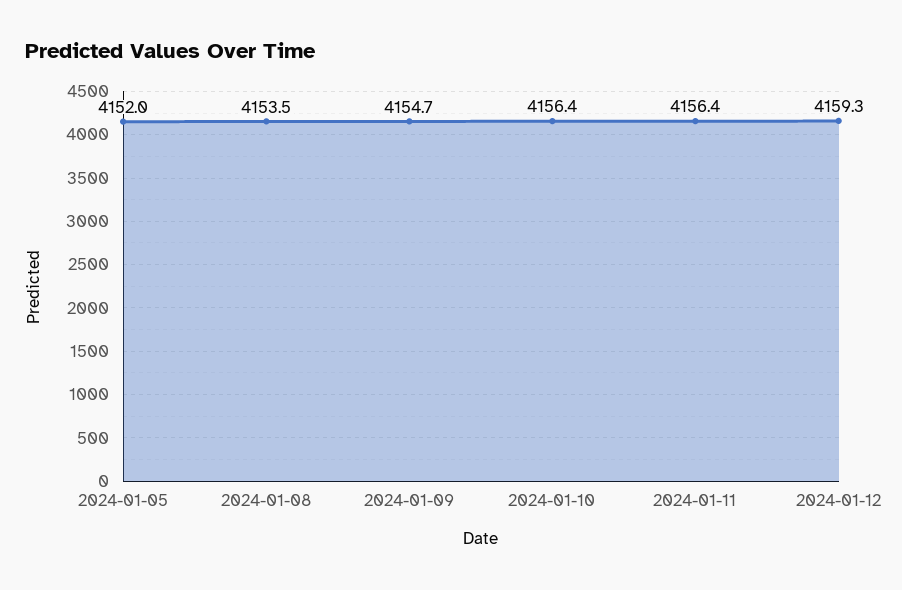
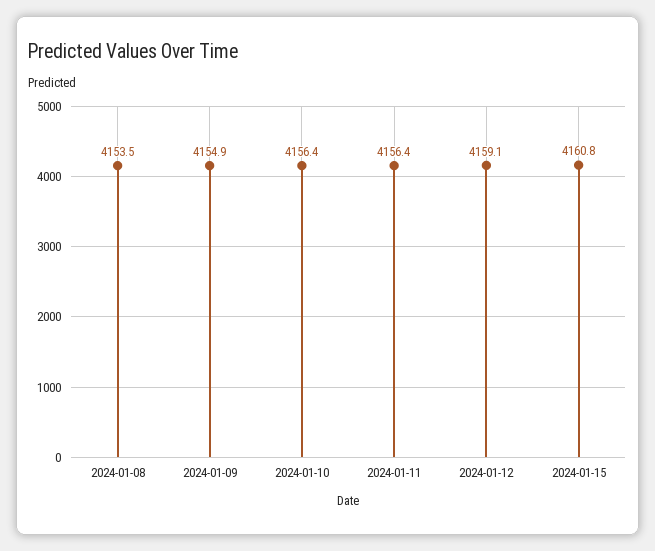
2024-01-05: 4152 -> none
2024-01-09: 4154.7 -> 4154.9
2024-01-12: 4159.3 -> 4159.1
2024-01-15: none -> 4160.8

